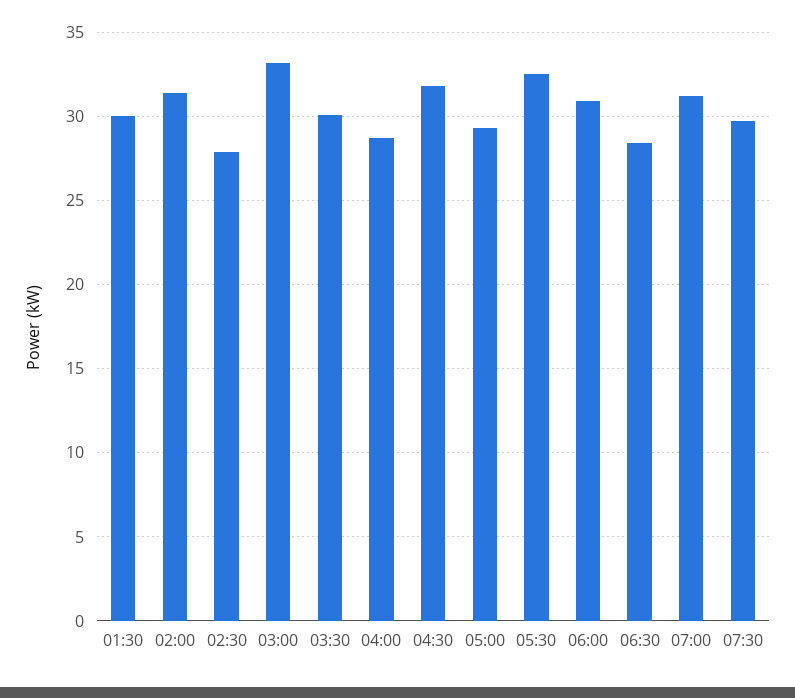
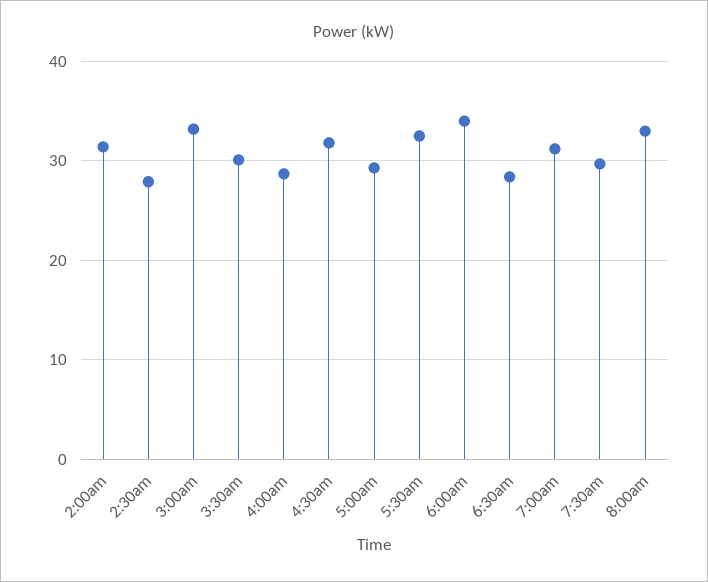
01:30: 30 -> none
06:00: 31 -> 34
8:00am: none -> 33

